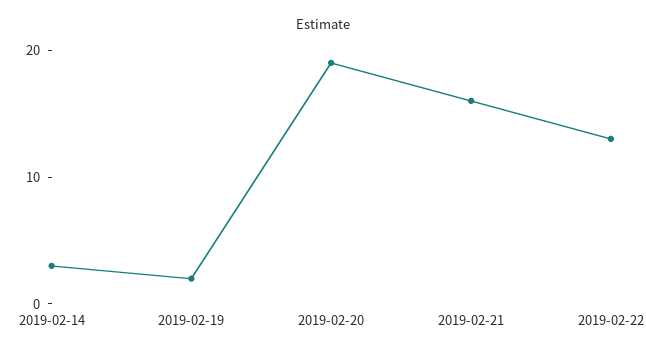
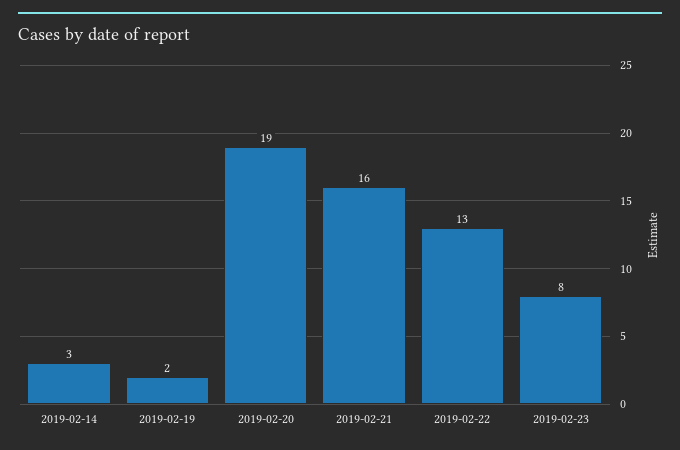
2019-02-23: none -> 8

